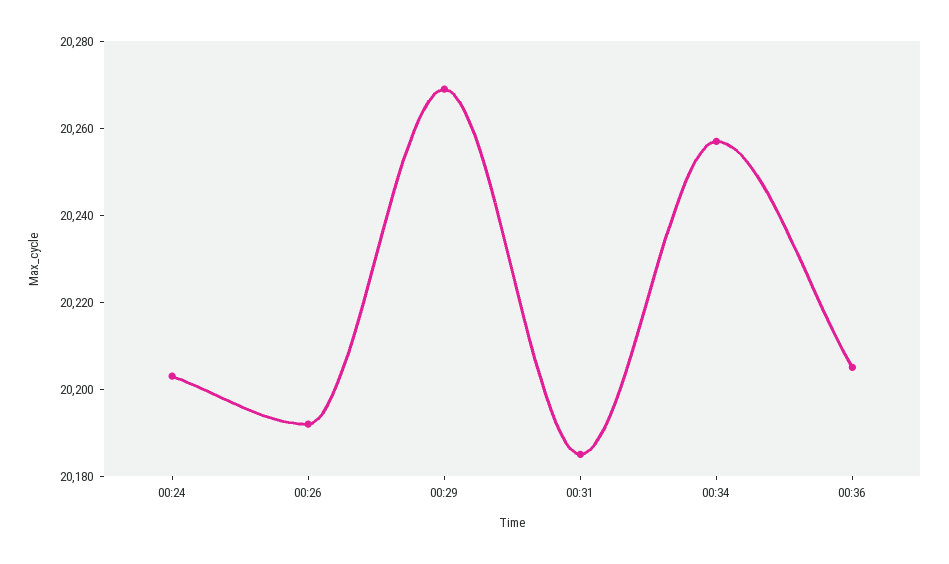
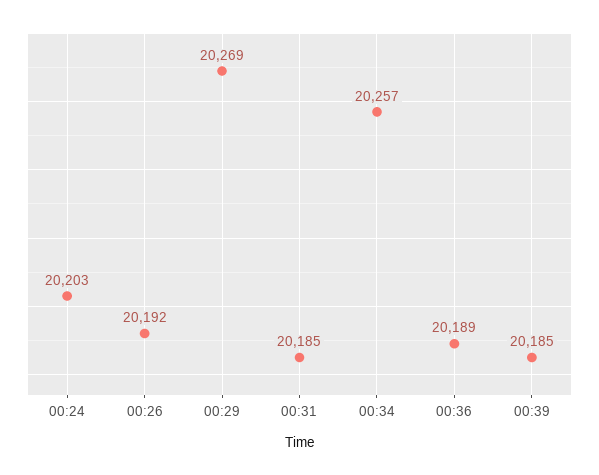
00:36: 20205 -> 20189
00:39: none -> 20185

